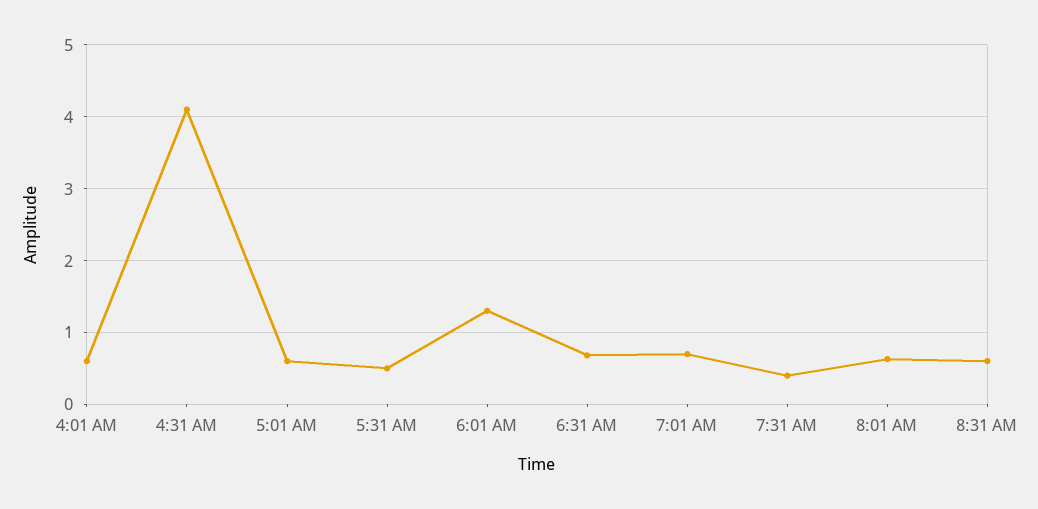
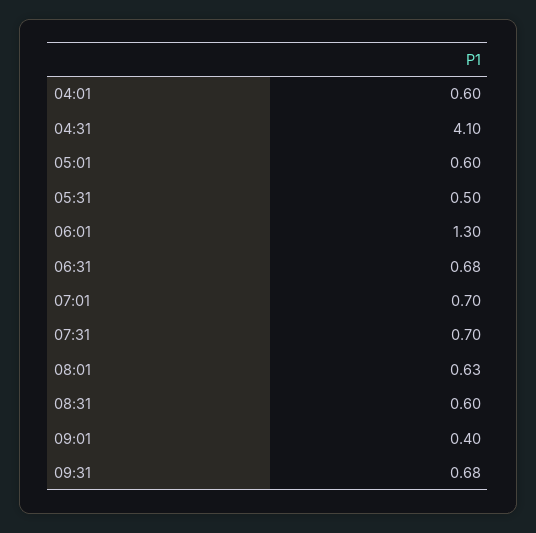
7:31 AM: 0.4 -> 0.7
09:01: none -> 0.4
09:31: none -> 0.68

